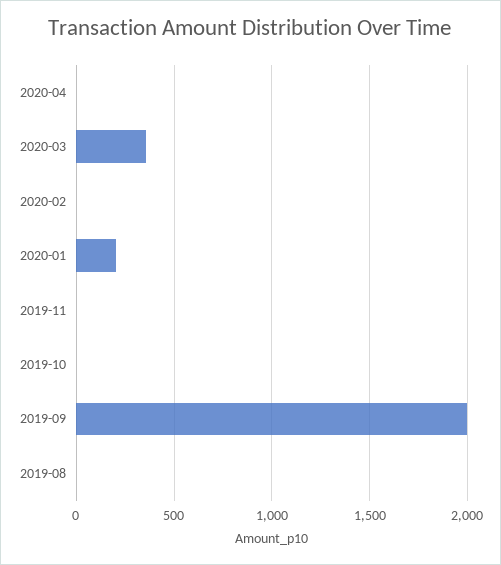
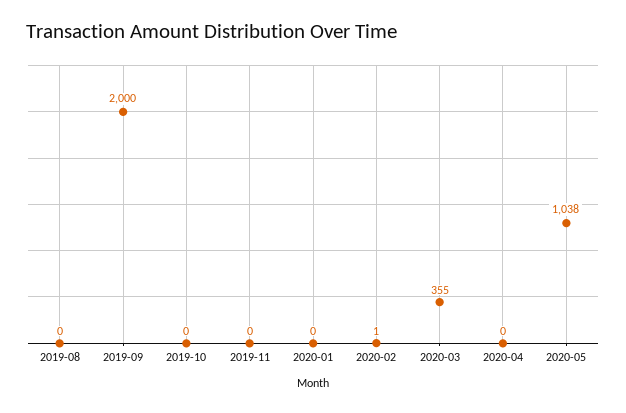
2020-01: 200 -> 0
2020-05: none -> 1038

